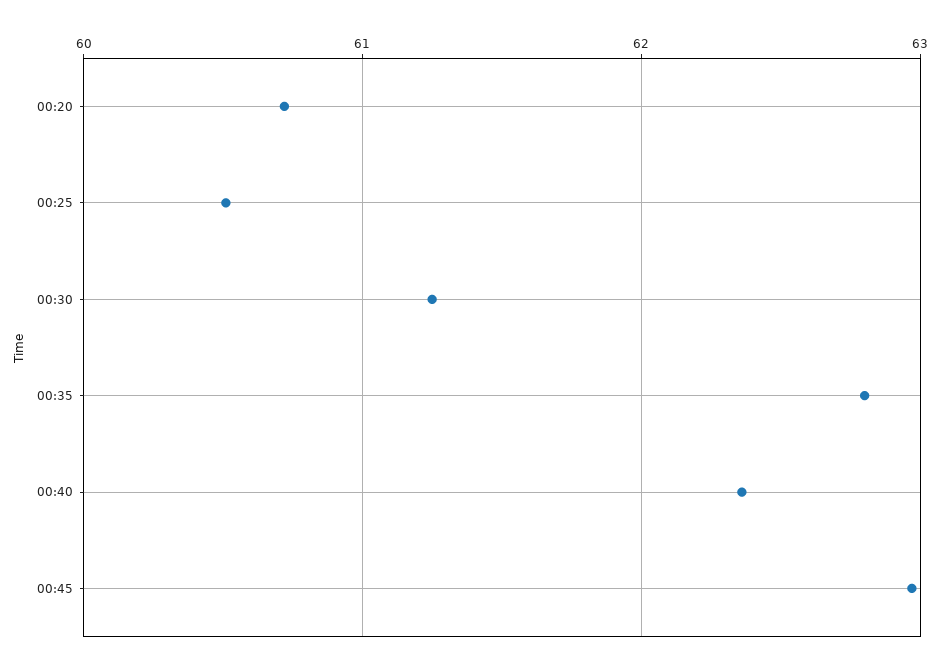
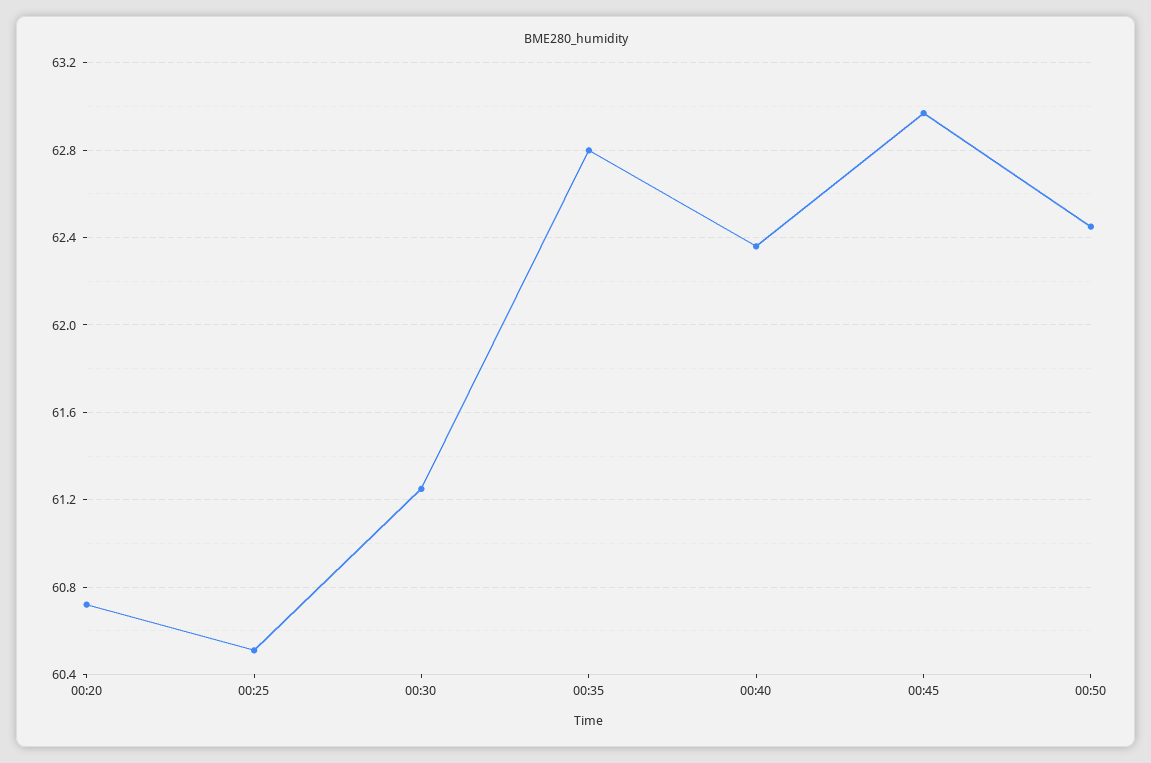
00:50: none -> 62.45

